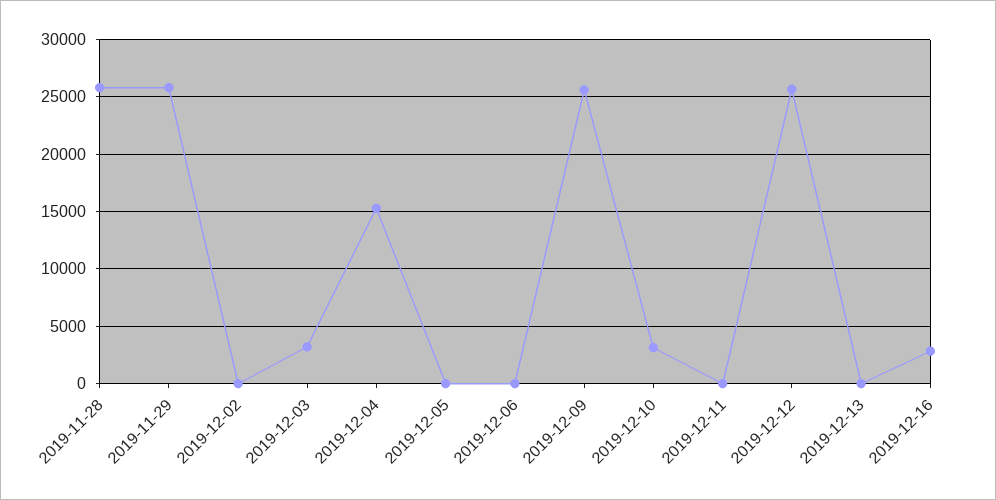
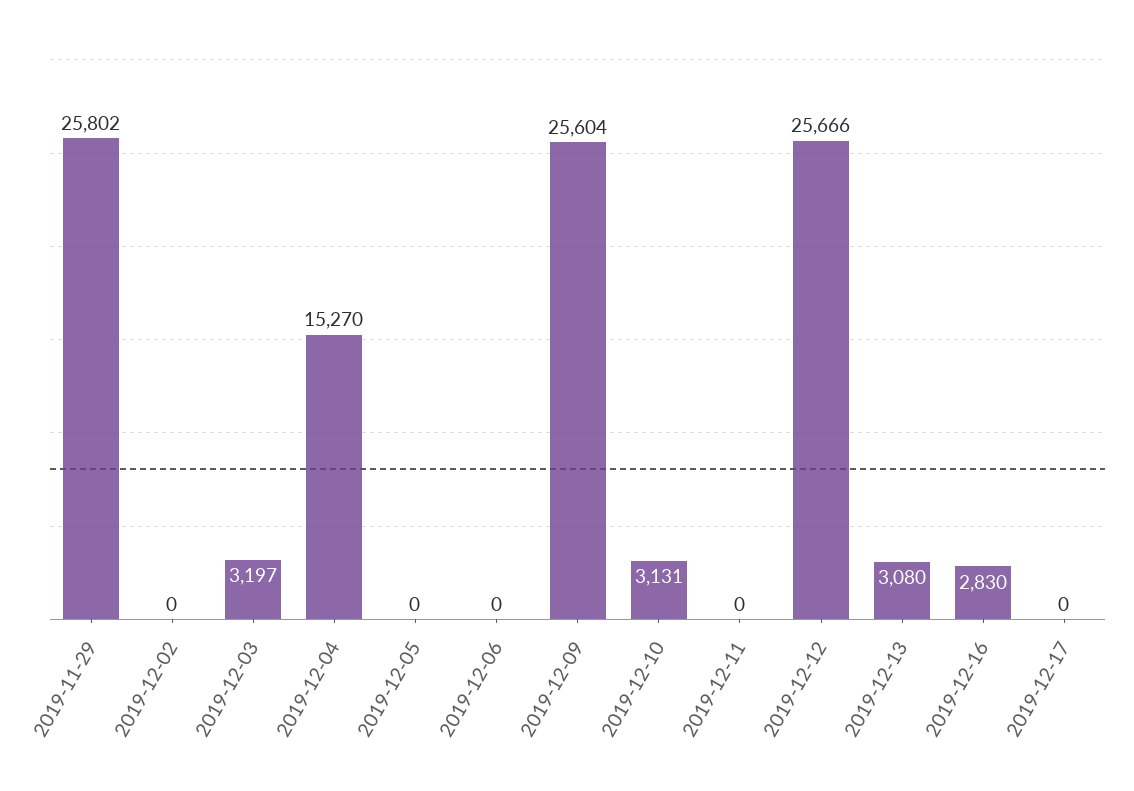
2019-11-28: 26000 -> none
2019-12-13: 0 -> 3080
2019-12-17: none -> 0

